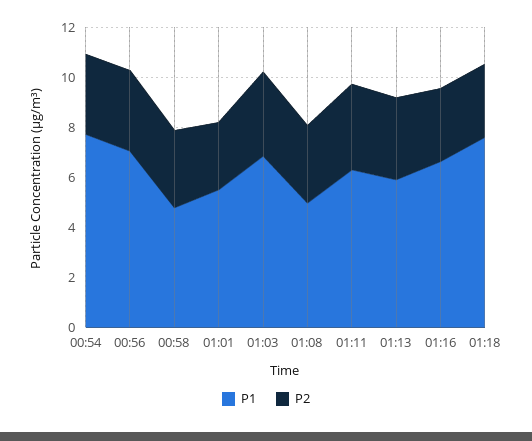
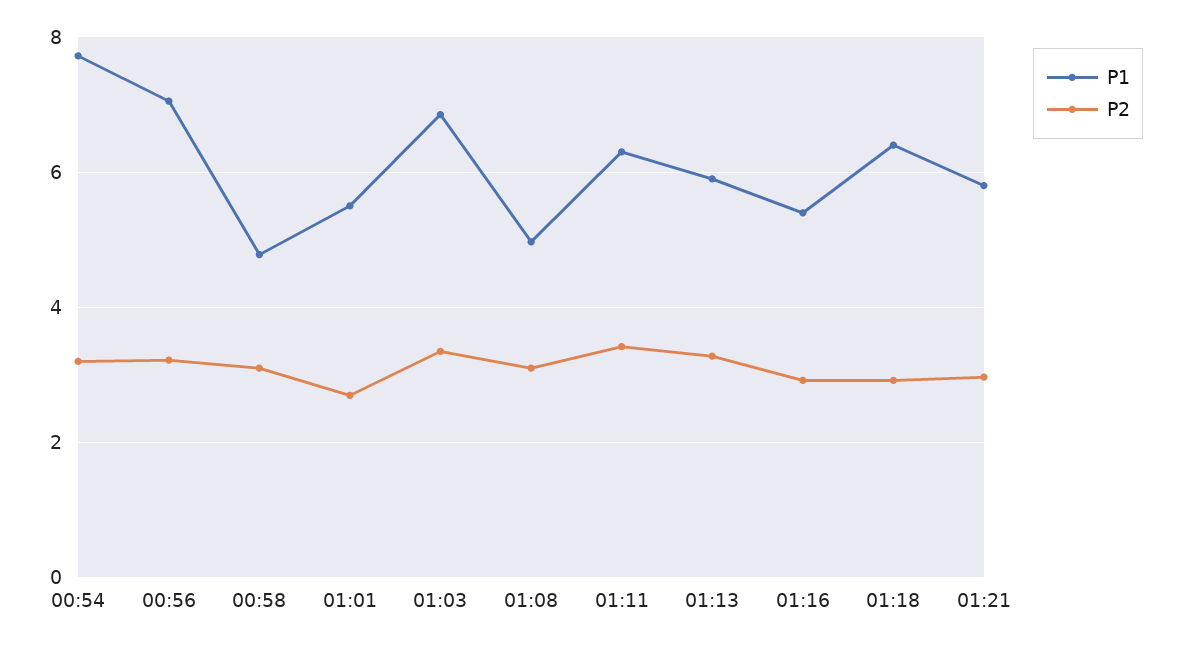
P1, 01:16: 6.5 -> 5.4
P1, 01:18: 7.5 -> 6.4
P1, 01:21: none -> 5.8
P2, 01:21: none -> 3

